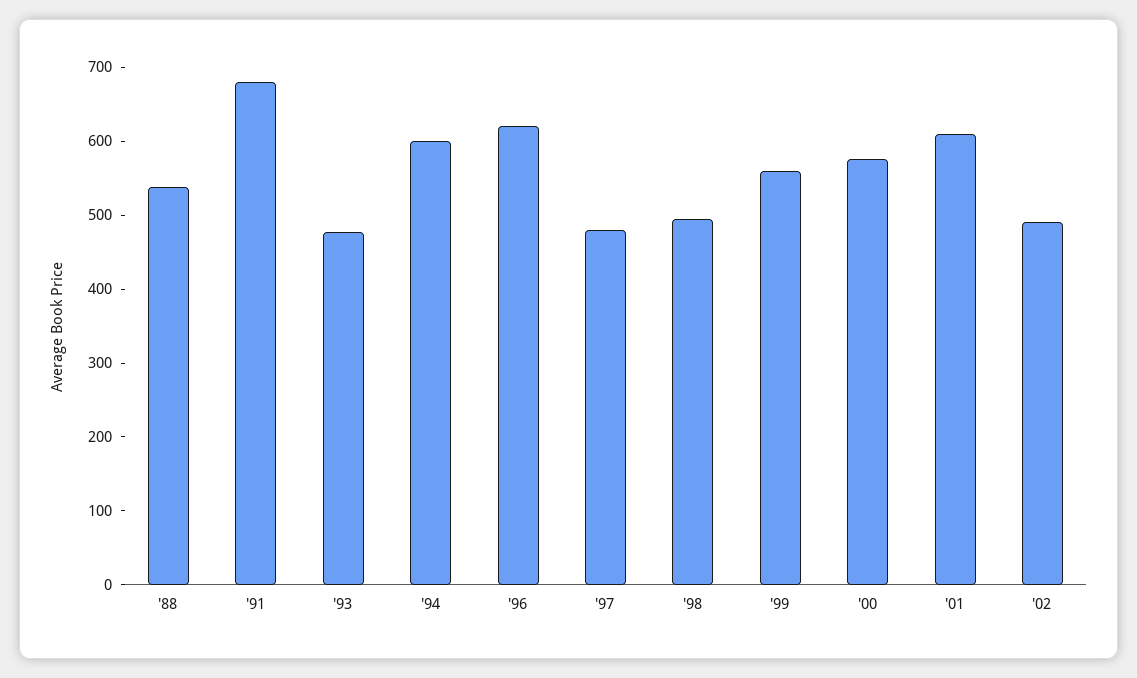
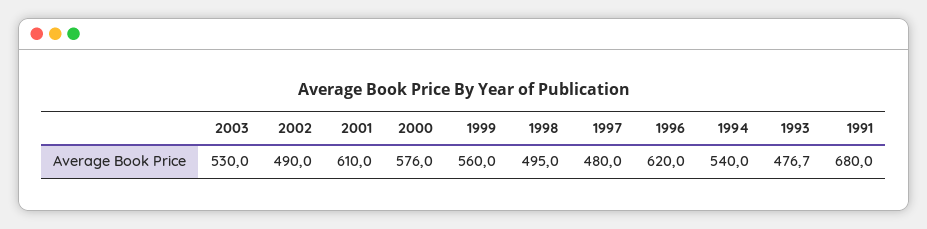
'88: 540 -> none
'94: 600 -> 540
2003: none -> 530

